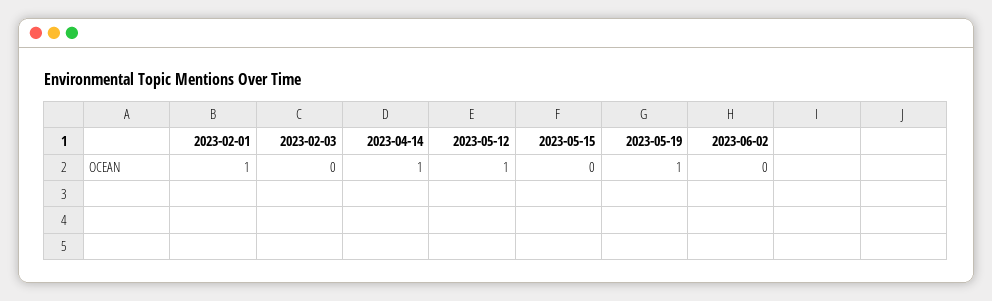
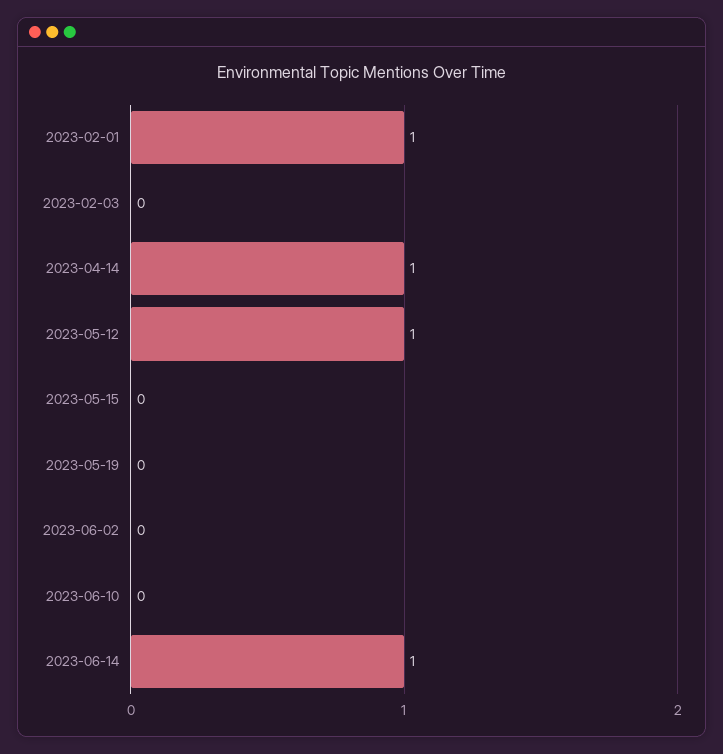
2023-05-19: 1 -> 0
2023-06-10: none -> 0
2023-06-14: none -> 1

